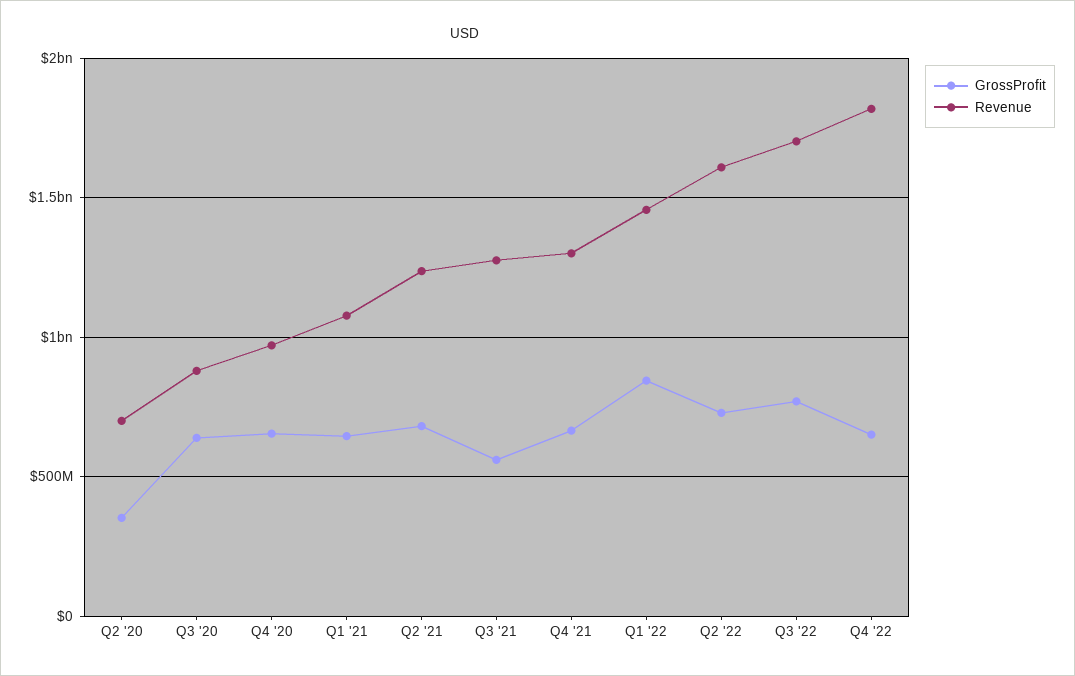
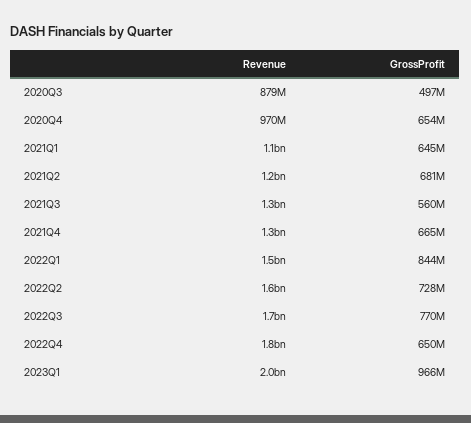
GrossProfit, Q2 '20: 350000000 -> none
Revenue, Q2 '20: 700000000 -> none
GrossProfit, Q3 '20: 650000000 -> 497000000
Revenue, 2023Q1: none -> 2000000000
GrossProfit, 2023Q1: none -> 966000000

